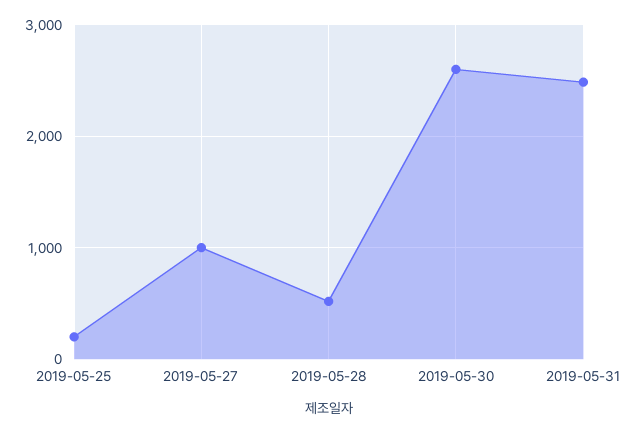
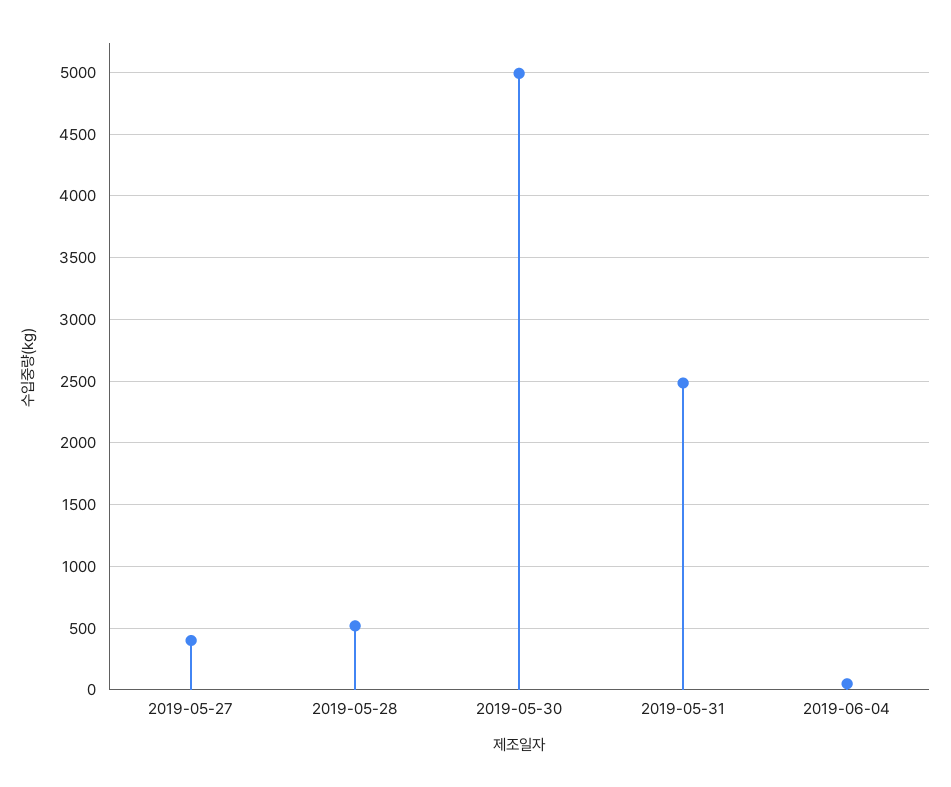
2019-05-25: 200 -> none
2019-05-27: 1000 -> 400
2019-05-30: 2600 -> 5000
2019-06-04: none -> 50

